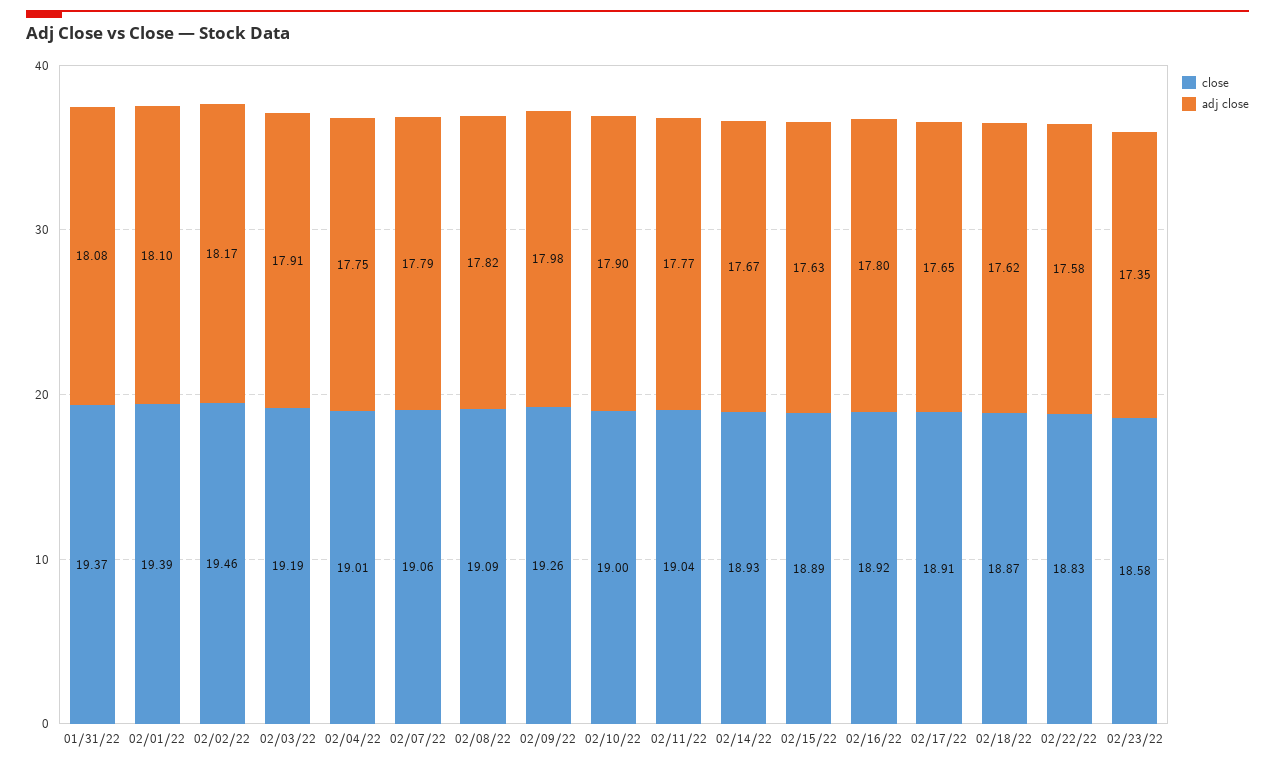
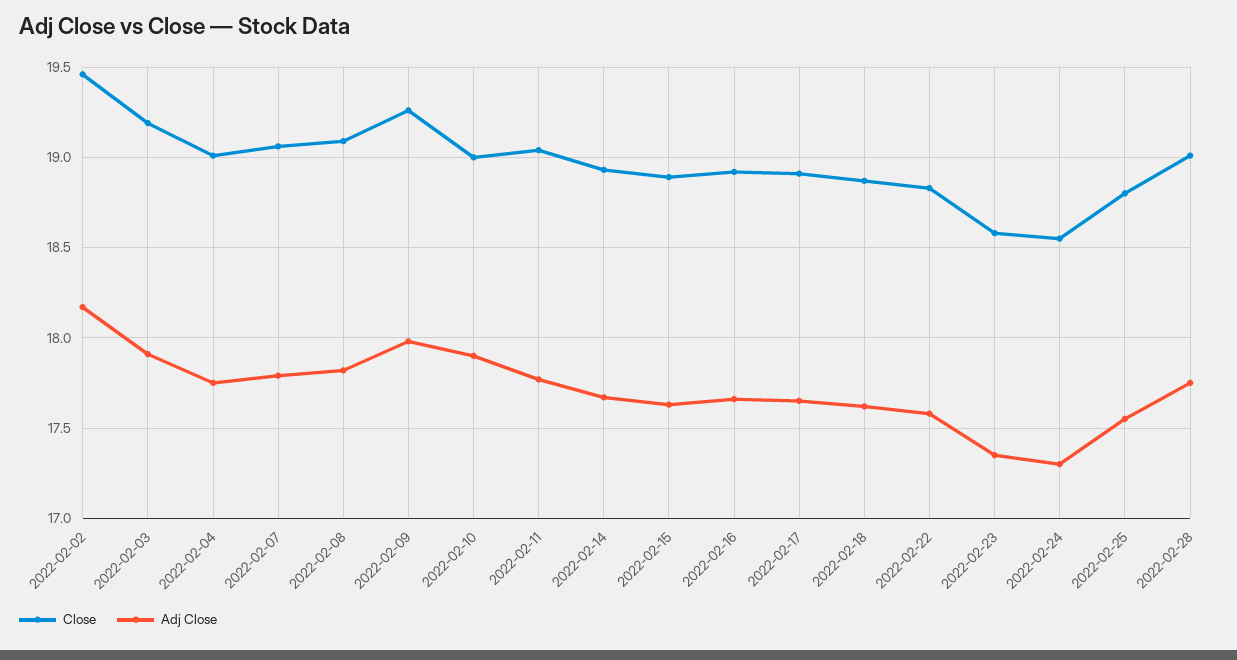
close, 01/31/22: 19.37 -> none
adj close, 01/31/22: 18.08 -> none
close, 02/01/22: 19.39 -> none
adj close, 02/01/22: 18.1 -> none
adj close, 02/16/22: 17.8 -> 17.65
close, 2022-02-24: none -> 18.55
adj close, 2022-02-24: none -> 17.3
close, 2022-02-25: none -> 18.8
adj close, 2022-02-25: none -> 17.55
close, 2022-02-28: none -> 19
adj close, 2022-02-28: none -> 17.75

